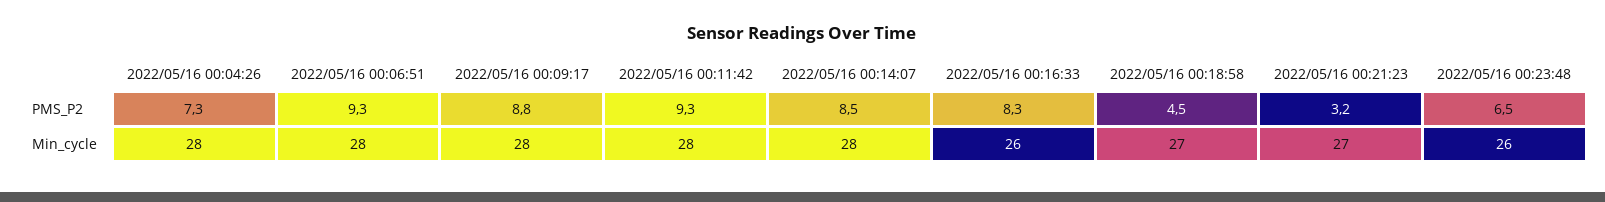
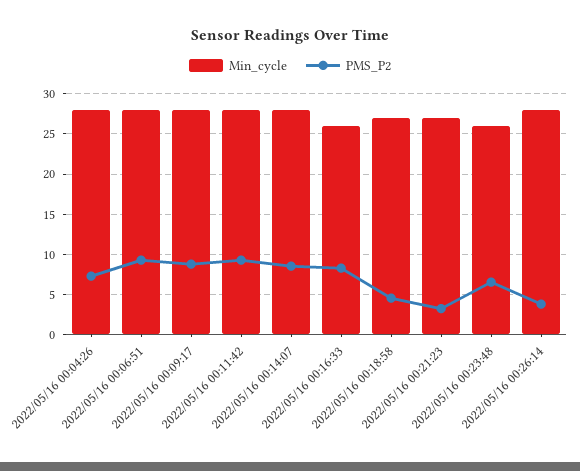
Min_cycle, 2022/05/16 00:26:14: none -> 28
PMS_P2, 2022/05/16 00:26:14: none -> 4

